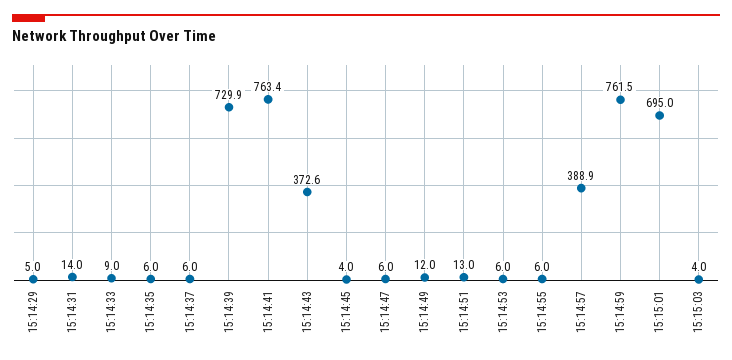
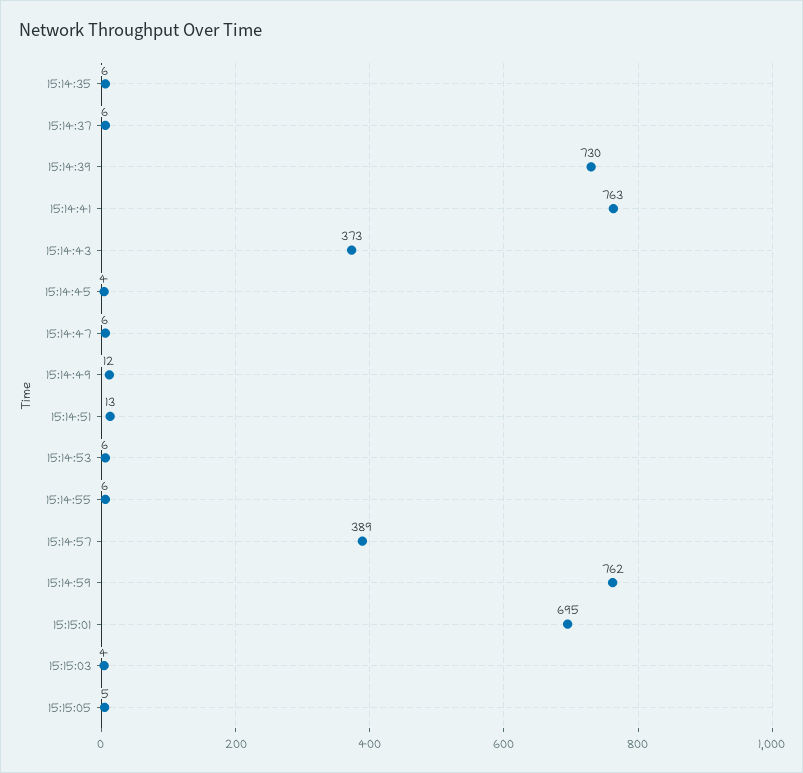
15:14:29: 5 -> none
15:14:31: 14 -> none
15:14:33: 9 -> none
15:15:05: none -> 5

